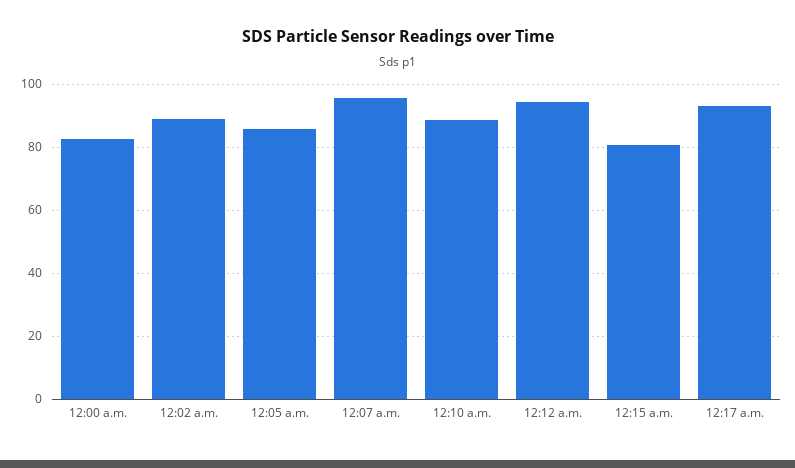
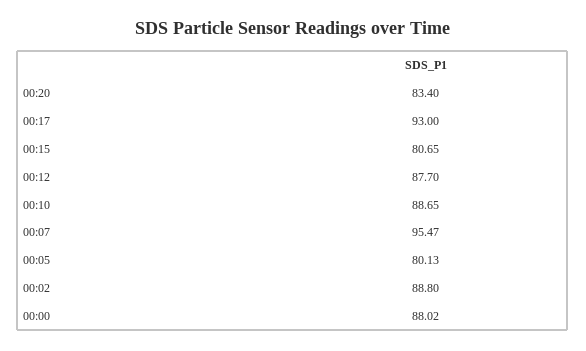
12:00 a.m.: 82 -> 88.02
12:05 a.m.: 86 -> 80.13
12:12 a.m.: 94 -> 87.7
00:20: none -> 83.4

